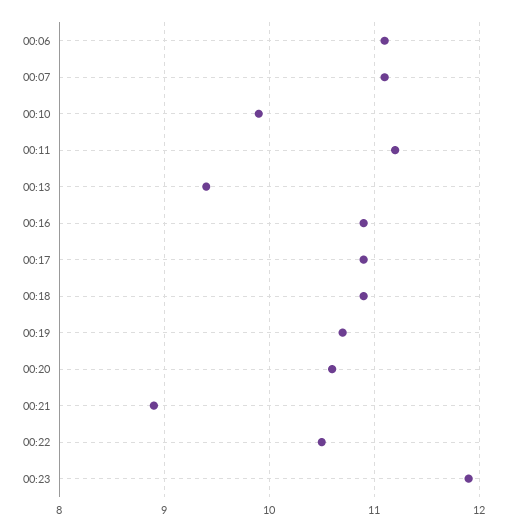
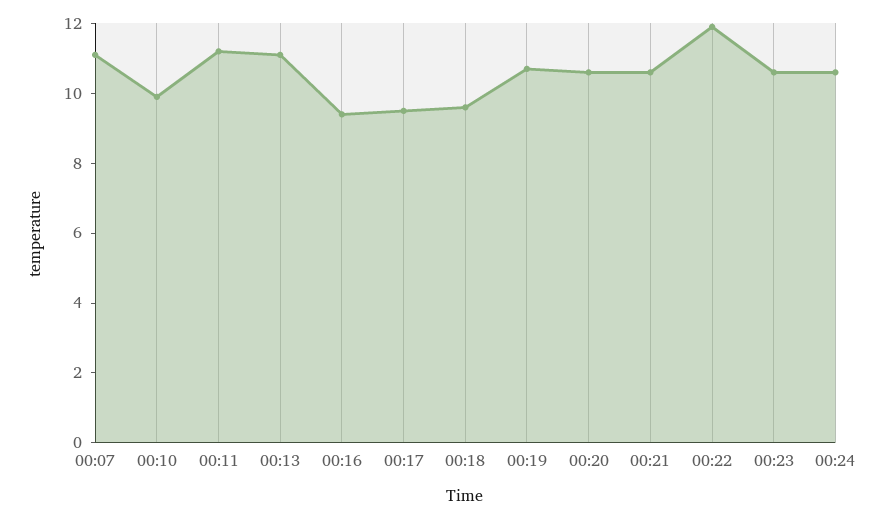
00:06: 11.1 -> none
00:13: 9.4 -> 11
00:16: 10.9 -> 9.5
00:17: 10.9 -> 9.5
00:18: 10.9 -> 9.5
00:21: 8.9 -> 10.5
00:22: 10.5 -> 12
00:23: 11.9 -> 10.5
00:24: none -> 10.5

